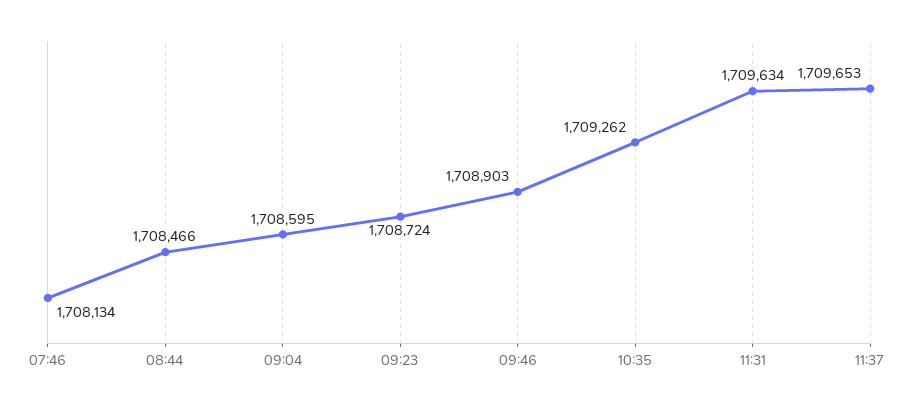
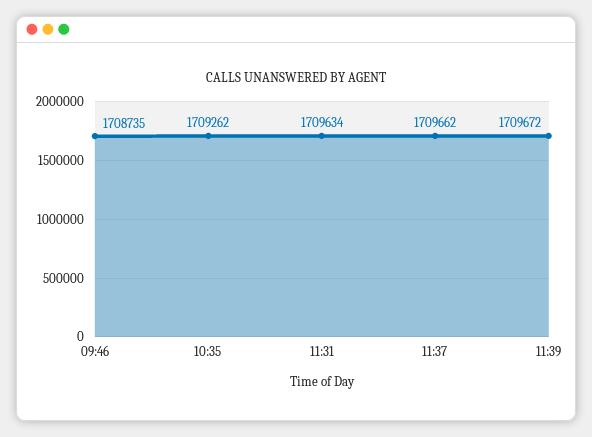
07:46: 1708134 -> none
08:44: 1708466 -> none
09:04: 1708595 -> none
09:23: 1708724 -> none
09:46: 1708903 -> 1708735
11:37: 1709653 -> 1709662
11:39: none -> 1709672

